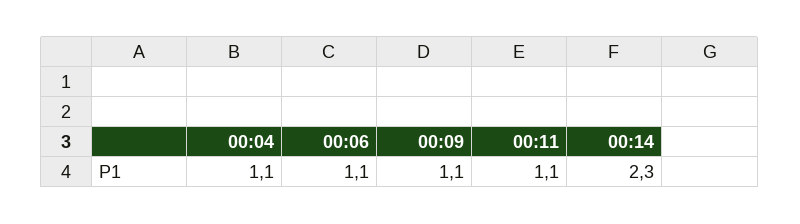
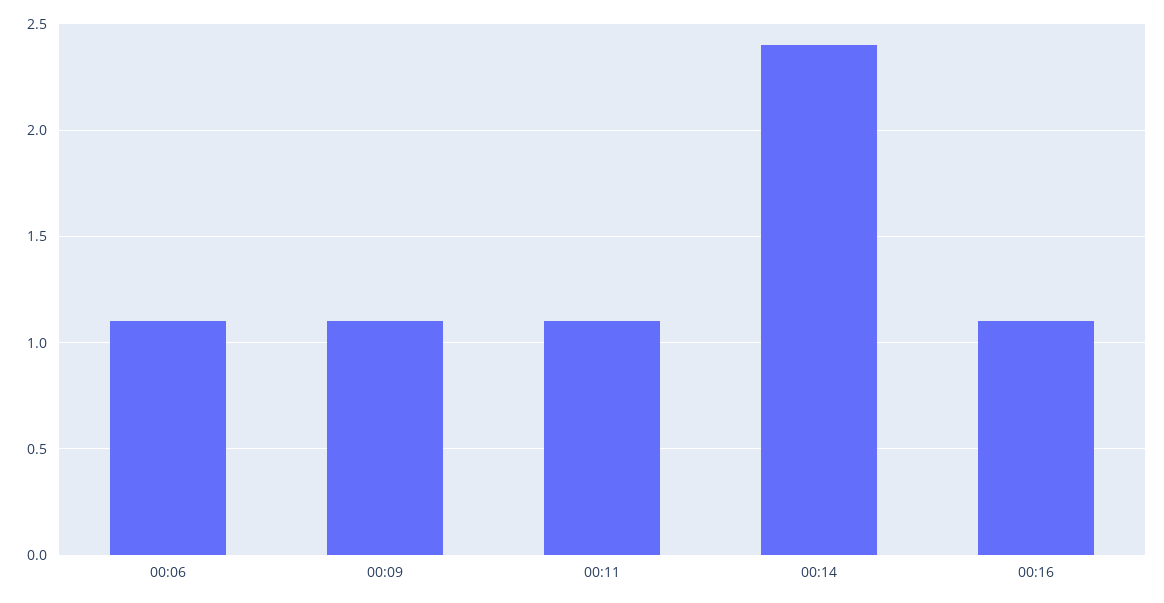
00:04: 1.1 -> none
00:14: 2.3 -> 2.4
00:16: none -> 1.1

